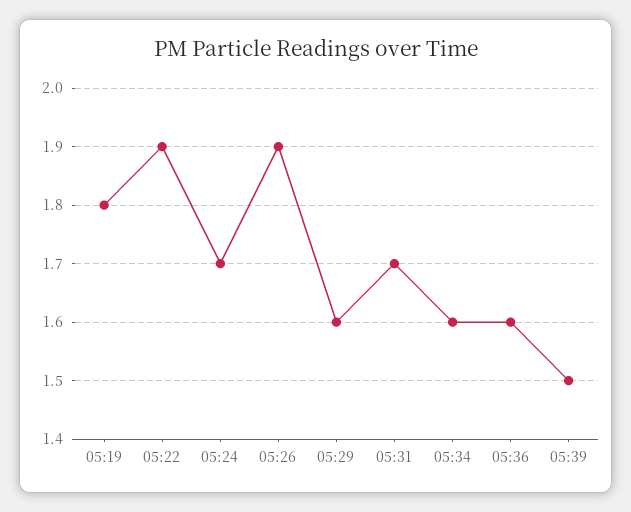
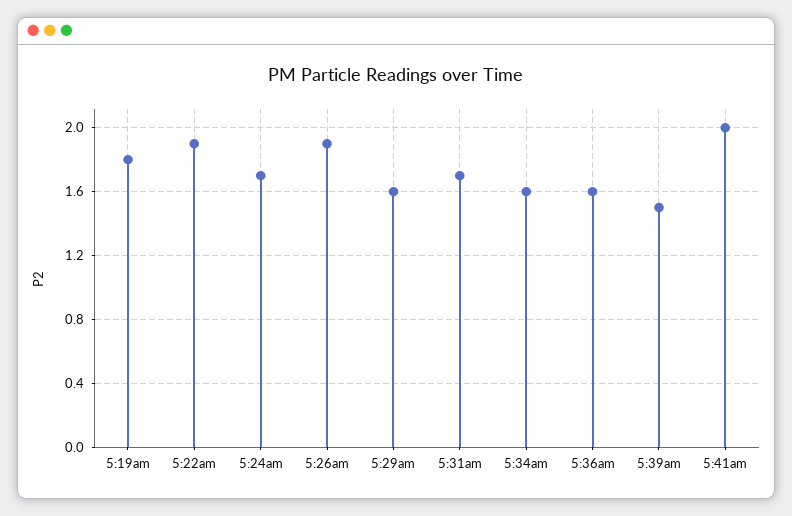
5:41am: none -> 2

